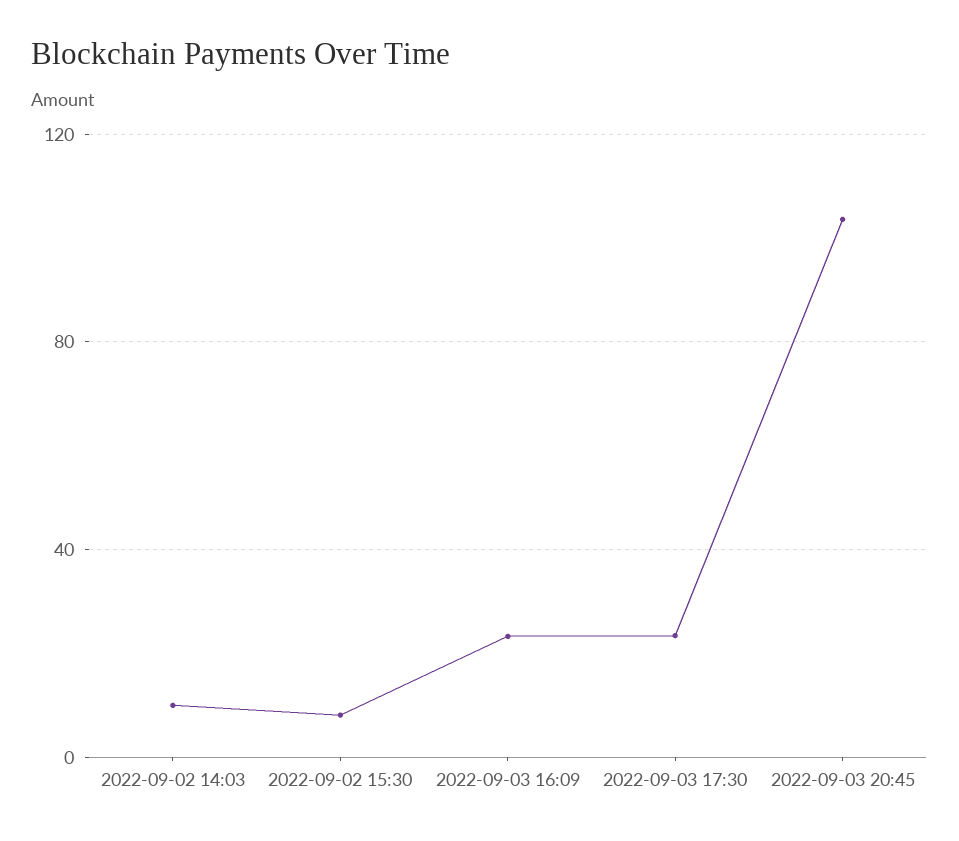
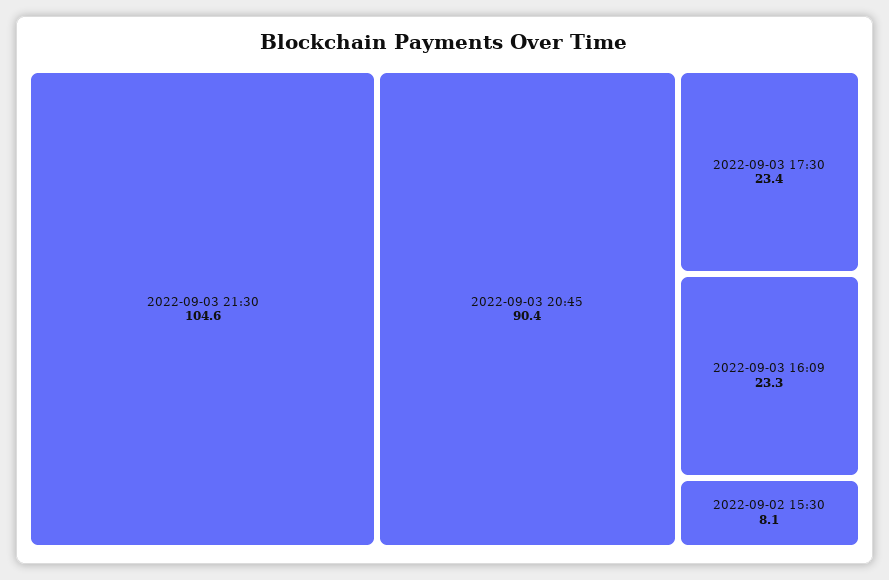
2022-09-02 14:03: 10 -> none
2022-09-03 20:45: 105 -> 90.4
2022-09-03 21:30: none -> 104.6

